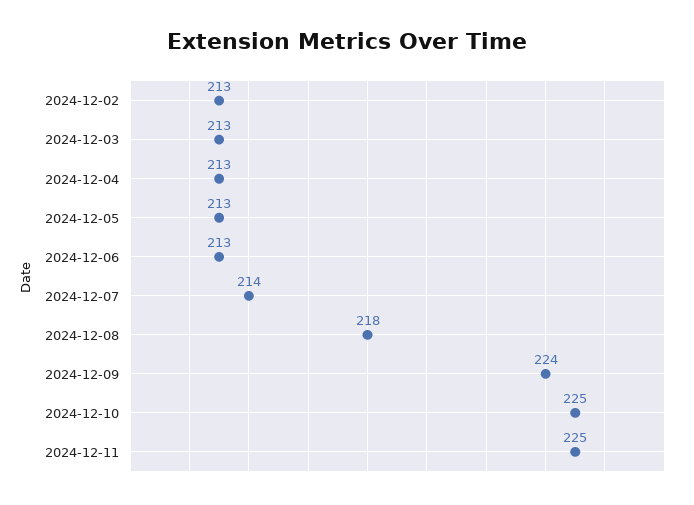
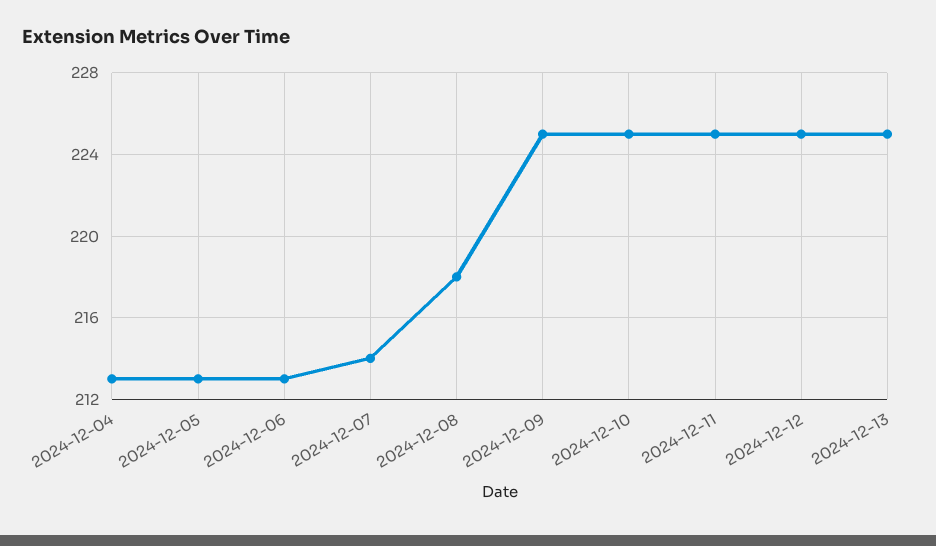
2024-12-02: 213 -> none
2024-12-03: 213 -> none
2024-12-09: 224 -> 225
2024-12-12: none -> 225
2024-12-13: none -> 225

